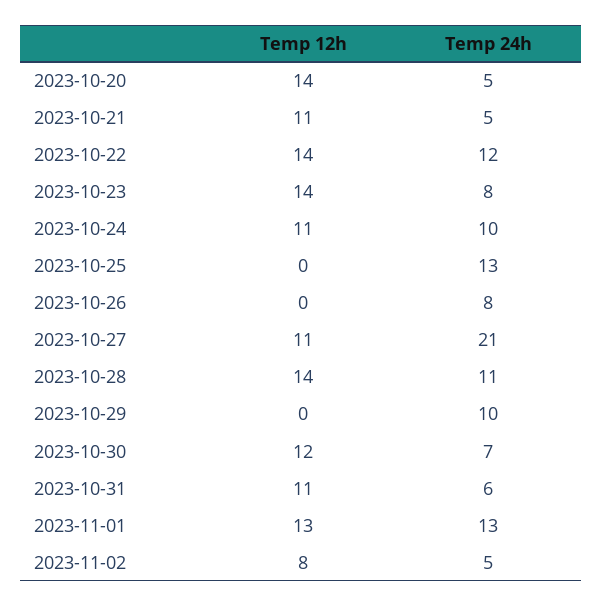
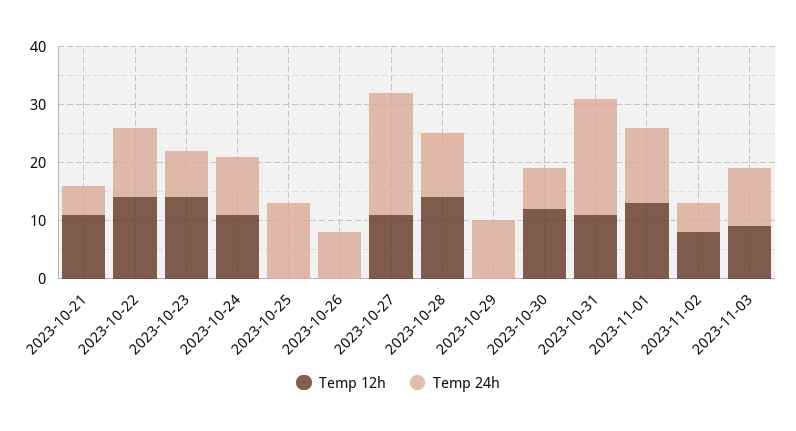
Temp 12h, 2023-10-20: 14 -> none
Temp 24h, 2023-10-20: 5 -> none
Temp 24h, 2023-10-31: 6 -> 20
Temp 12h, 2023-11-03: none -> 10
Temp 24h, 2023-11-03: none -> 10

